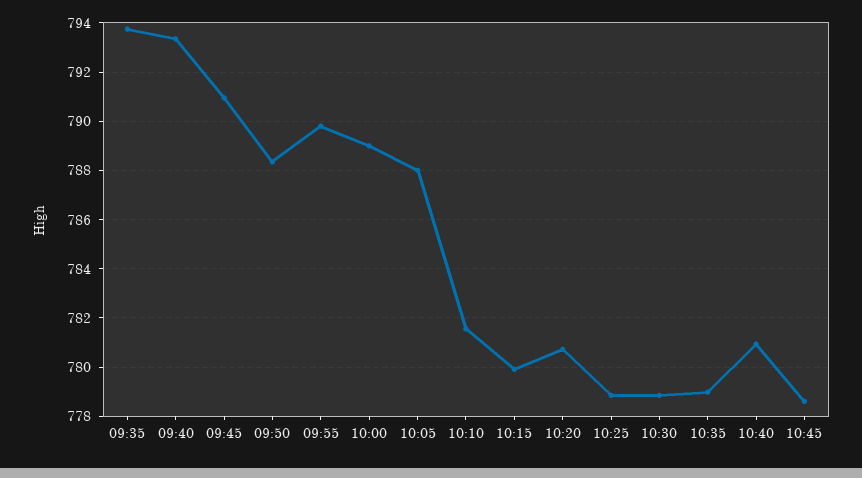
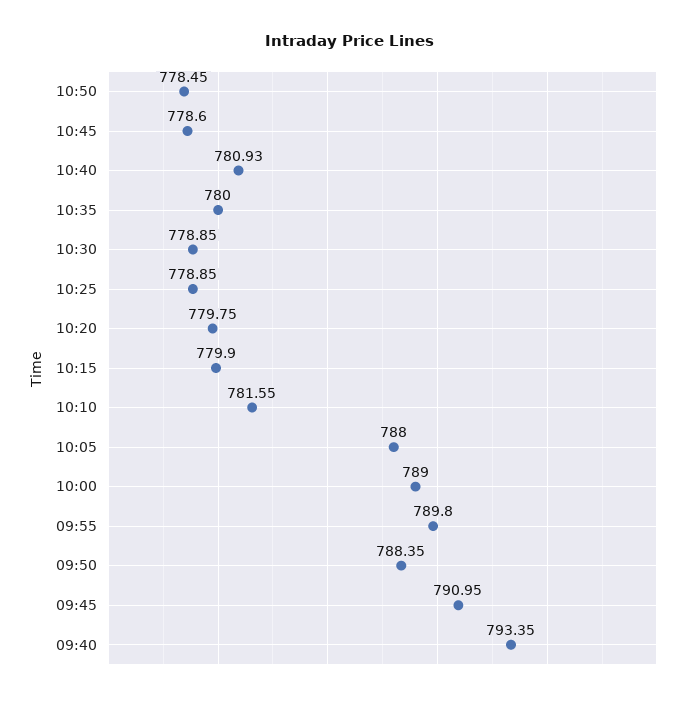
09:35: 793.75 -> none
10:20: 780.75 -> 779.75
10:35: 779 -> 780
10:50: none -> 778.45

